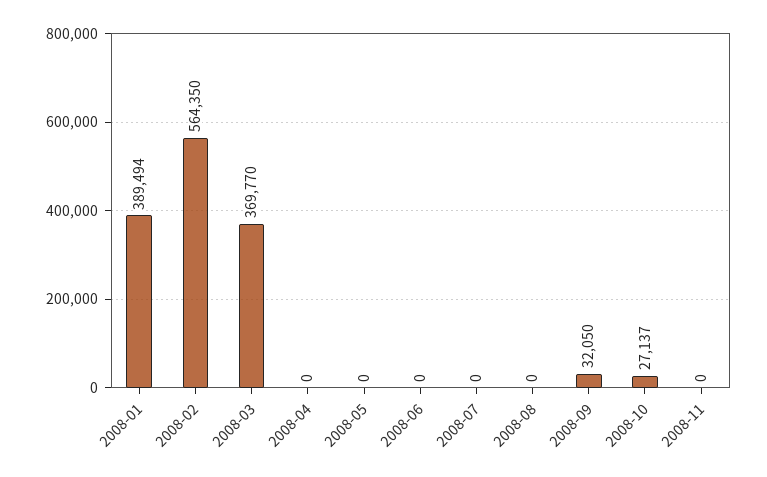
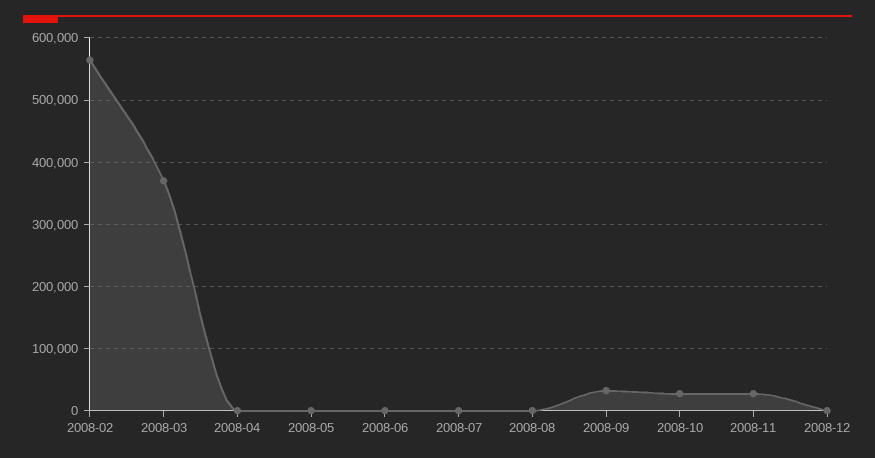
2008-01: 389494 -> none
2008-11: 0 -> 30000
2008-12: none -> 0

